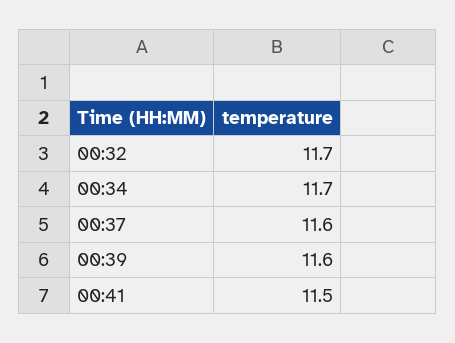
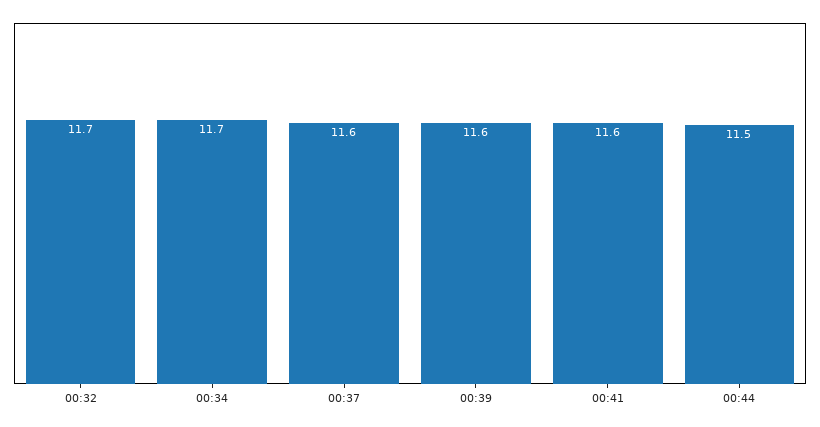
00:41: 11.5 -> 11.6
00:44: none -> 11.5

